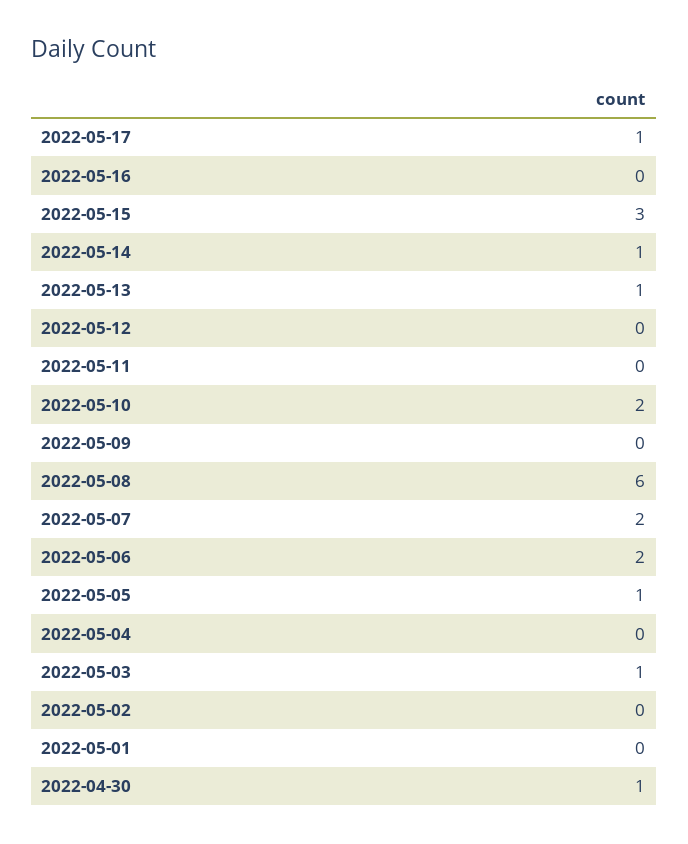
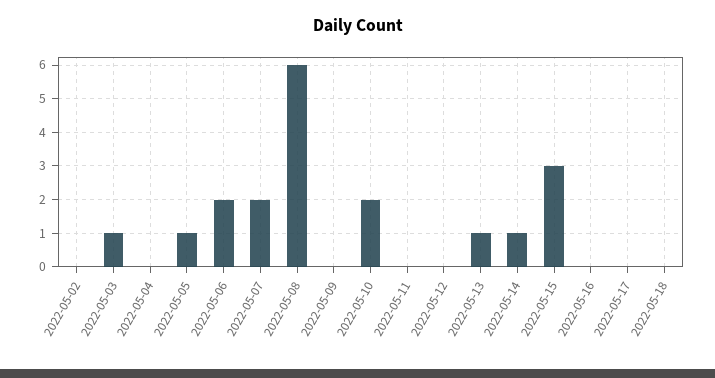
2022-05-17: 1 -> 0
2022-05-01: 0 -> none
2022-04-30: 1 -> none
2022-05-18: none -> 0

